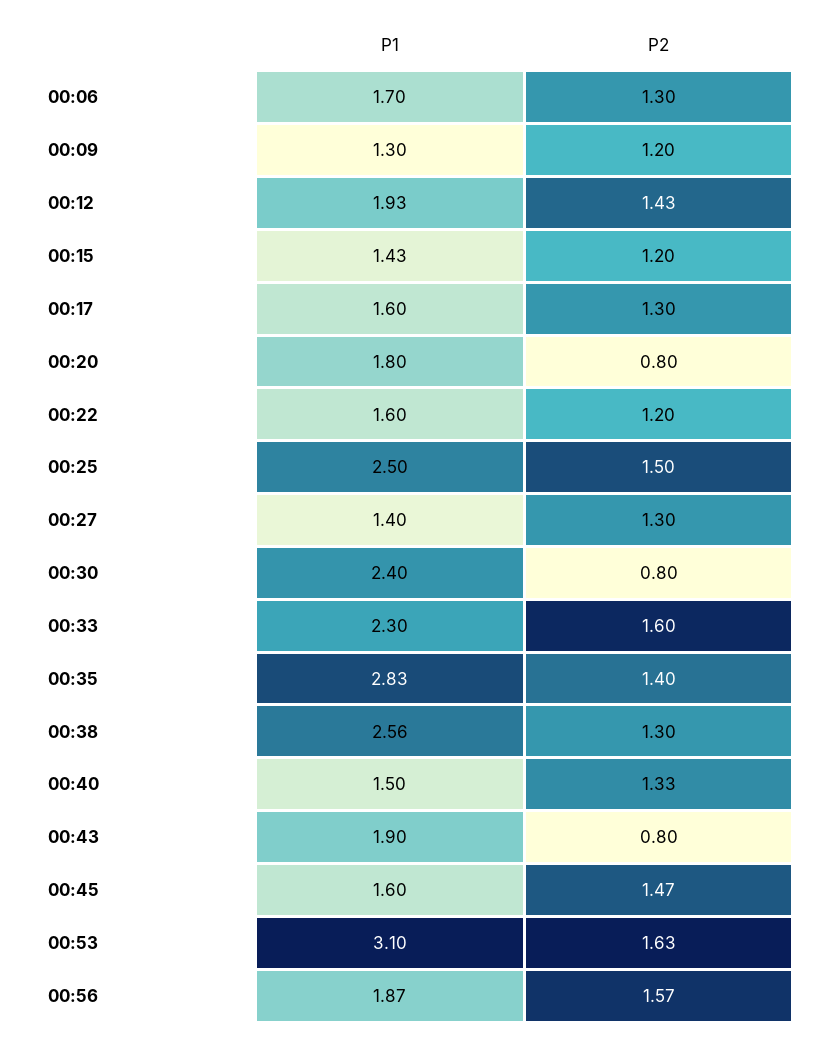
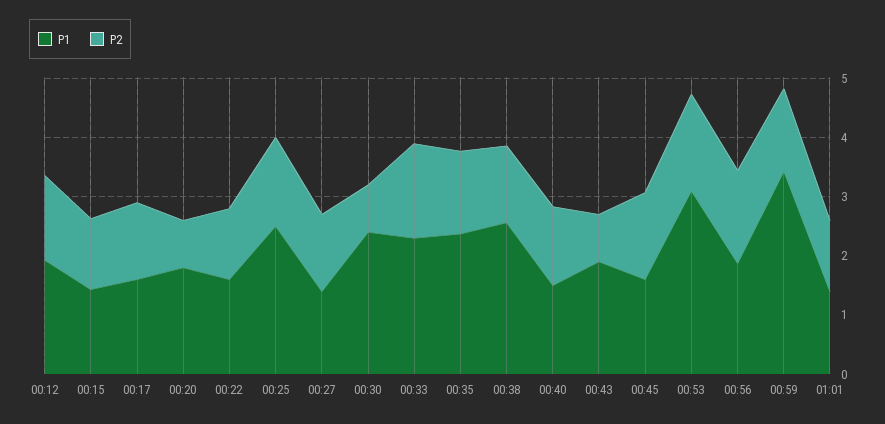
P1, 00:06: 1.7 -> none
P2, 00:06: 1.3 -> none
P1, 00:09: 1.3 -> none
P2, 00:09: 1.2 -> none
P1, 00:35: 2.83 -> 2.4
P1, 00:59: none -> 3.4
P2, 00:59: none -> 1.4
P1, 01:01: none -> 1.4
P2, 01:01: none -> 1.2

